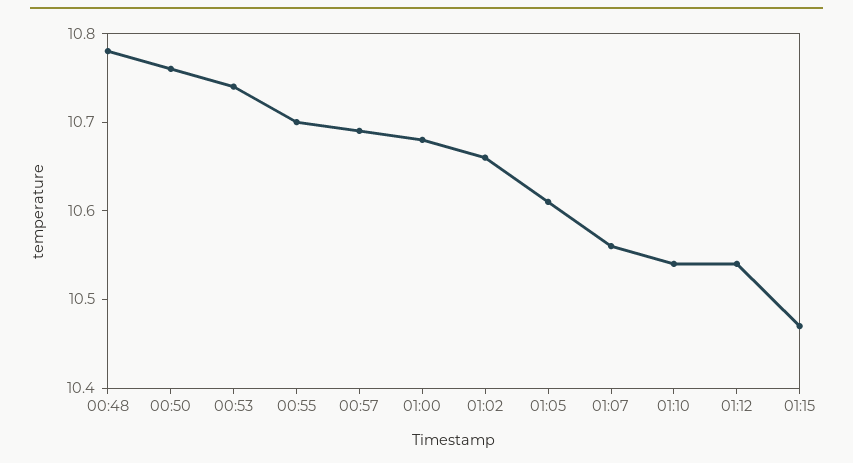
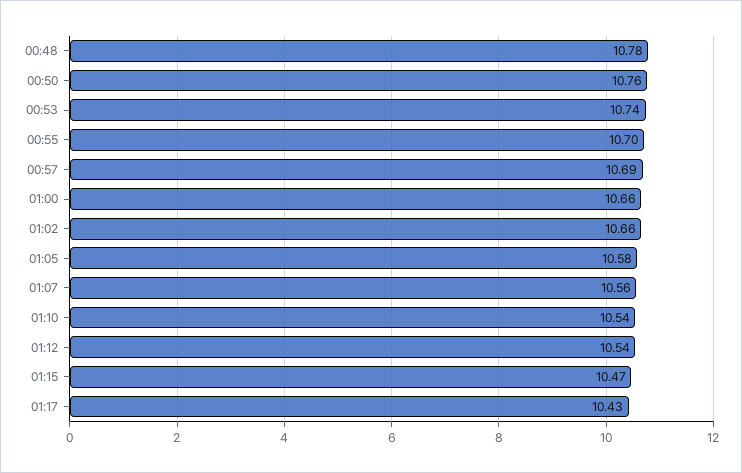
01:00: 10.68 -> 10.66
01:05: 10.61 -> 10.58
01:17: none -> 10.43

